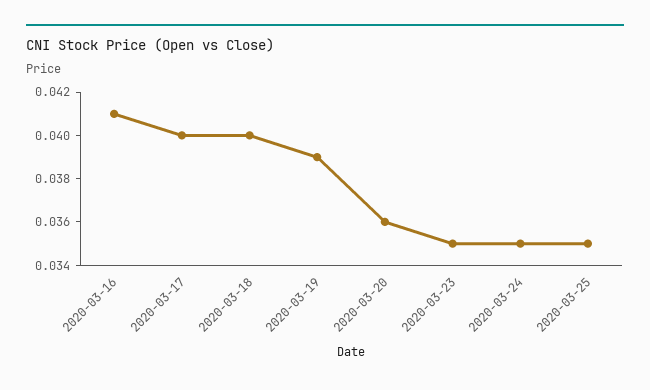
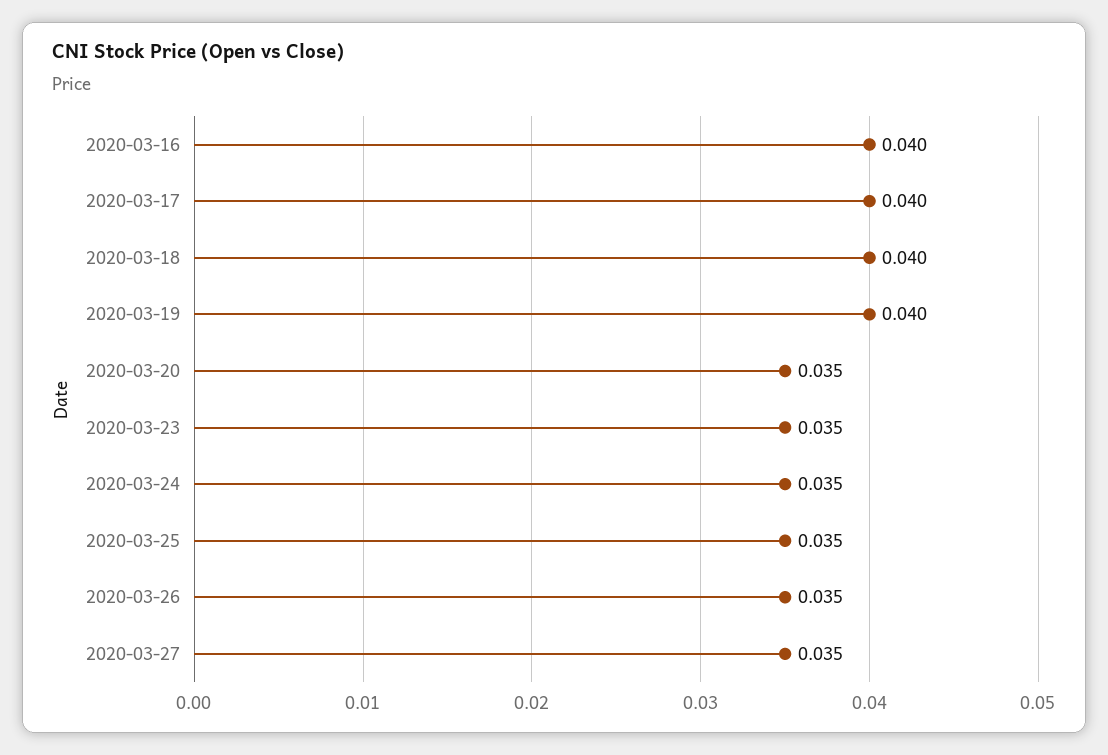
2020-03-16: 0.041 -> 0.04
2020-03-19: 0.039 -> 0.04
2020-03-20: 0.036 -> 0.035
2020-03-26: none -> 0.035
2020-03-27: none -> 0.035

